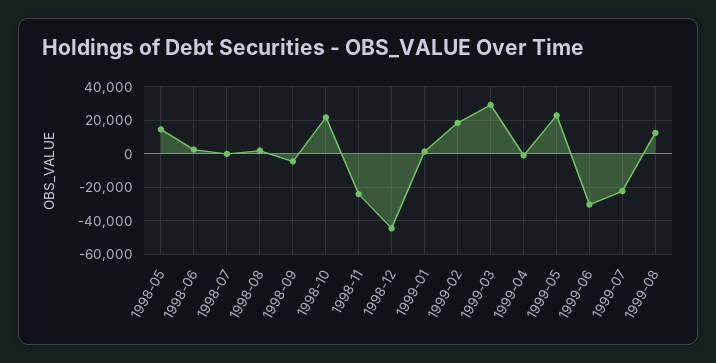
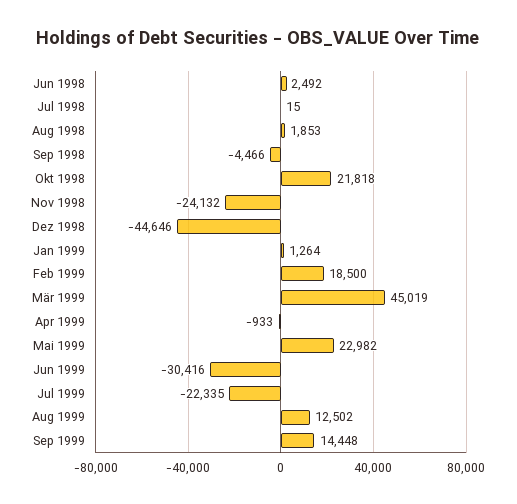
1998-05: 15000 -> none
1999-03: 30000 -> 45019
Sep 1999: none -> 14448

